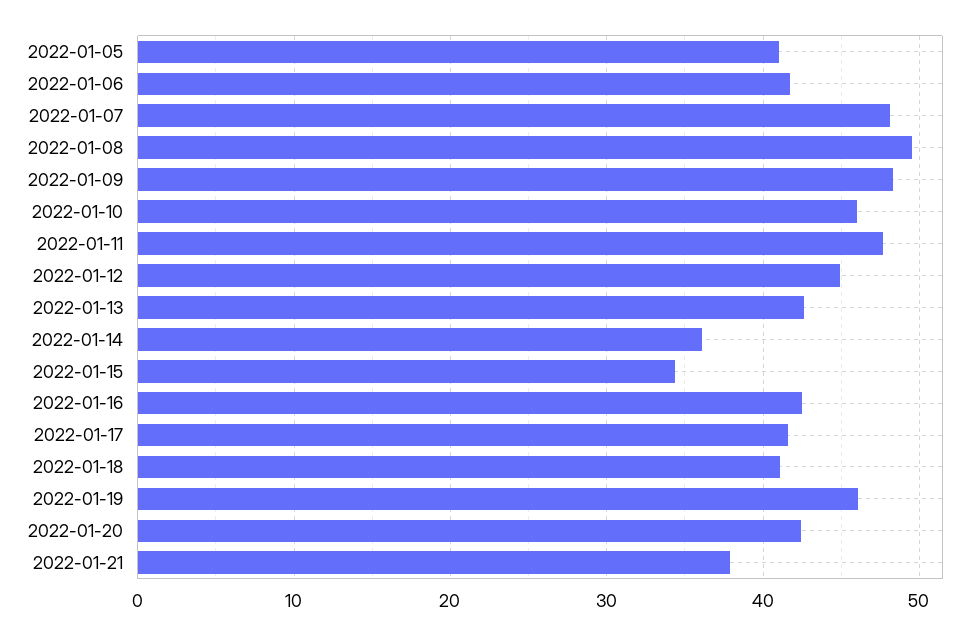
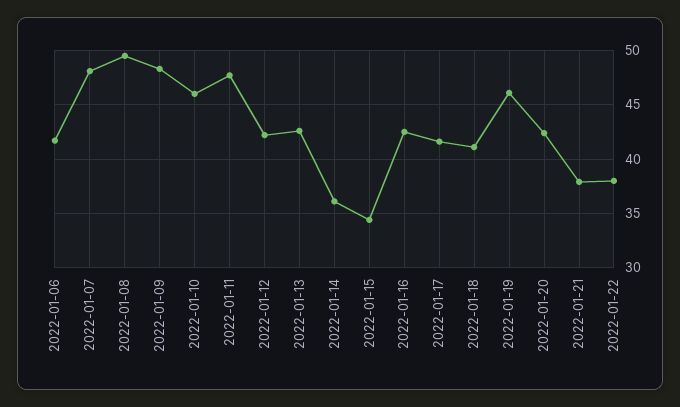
2022-01-05: 41 -> none
2022-01-12: 45 -> 42
2022-01-22: none -> 38

